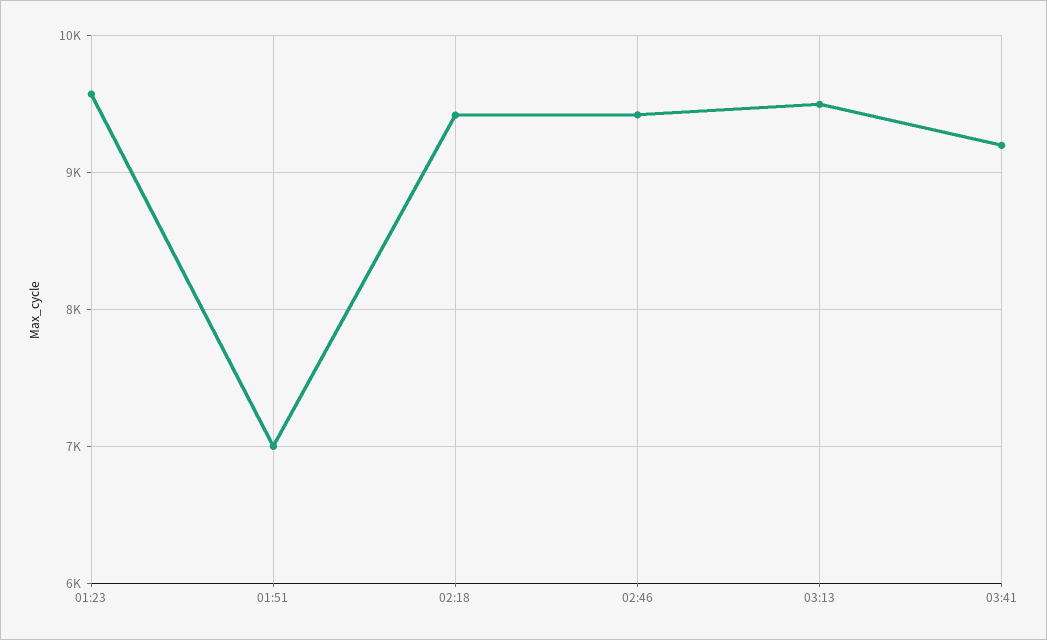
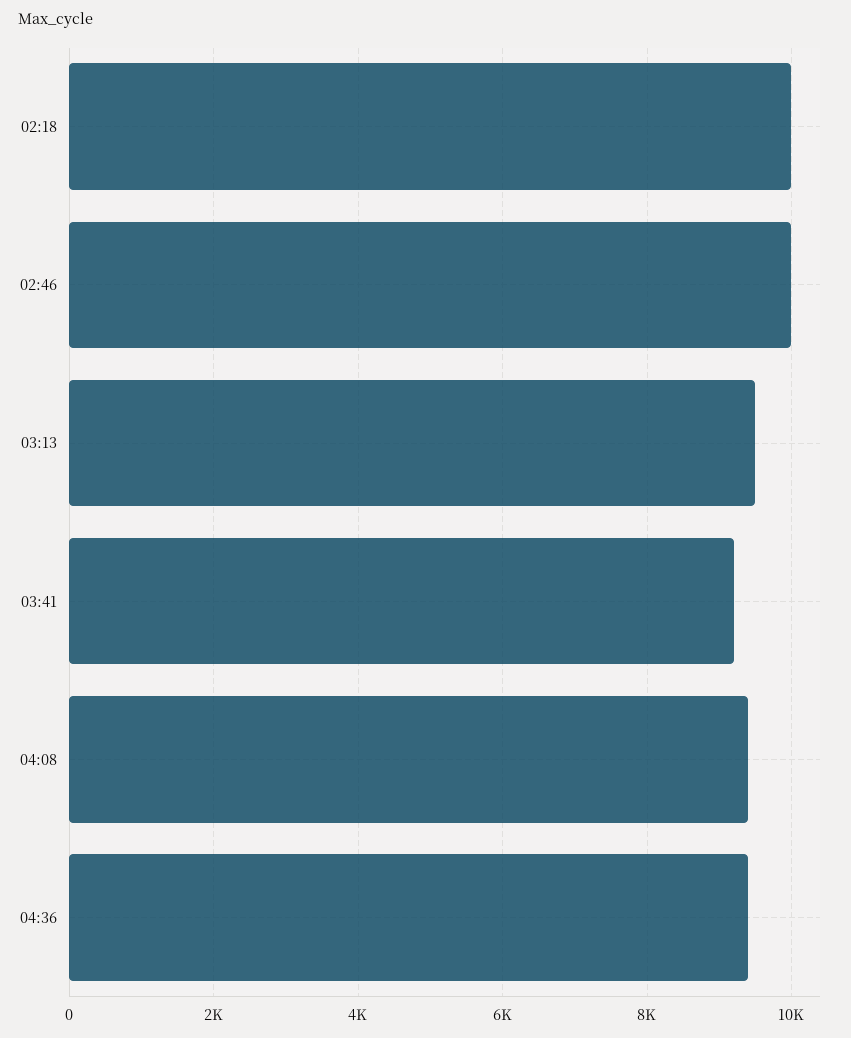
01:23: 9600 -> none
01:51: 7000 -> none
02:18: 9400 -> 10000
02:46: 9400 -> 10000
04:08: none -> 9400
04:36: none -> 9400

